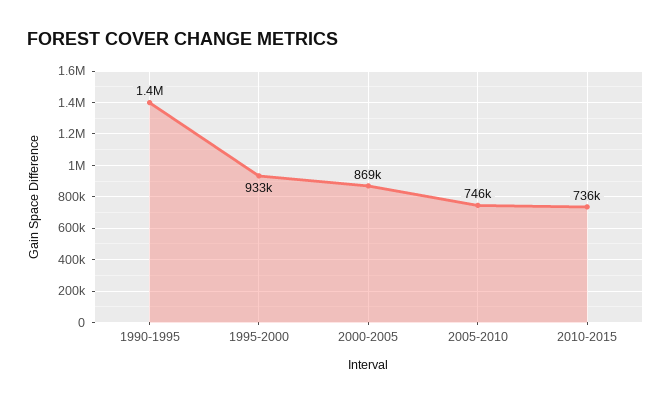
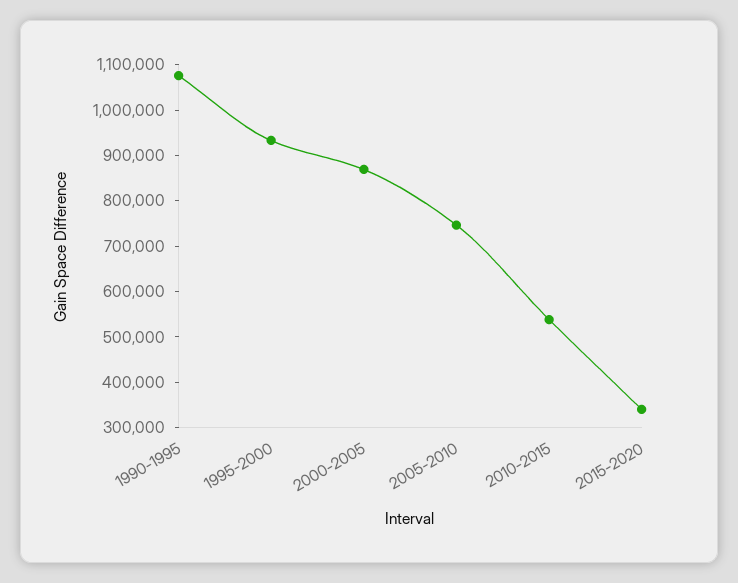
1990-1995: 1400000 -> 1080000
2010-2015: 736000 -> 540000
2015-2020: none -> 340000

